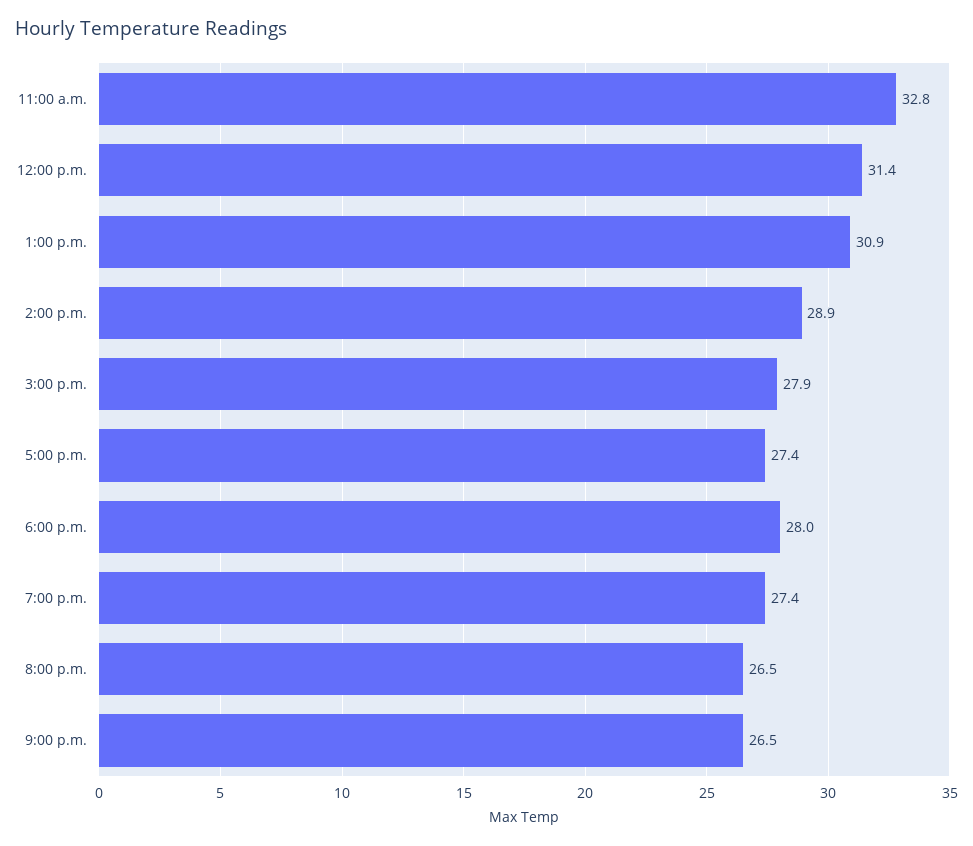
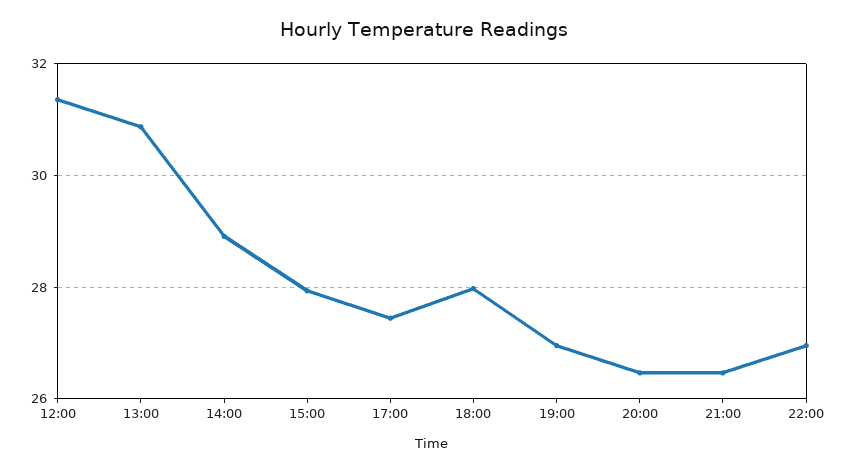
11:00 a.m.: 32.8 -> none
7:00 p.m.: 27.4 -> 27
22:00: none -> 27

